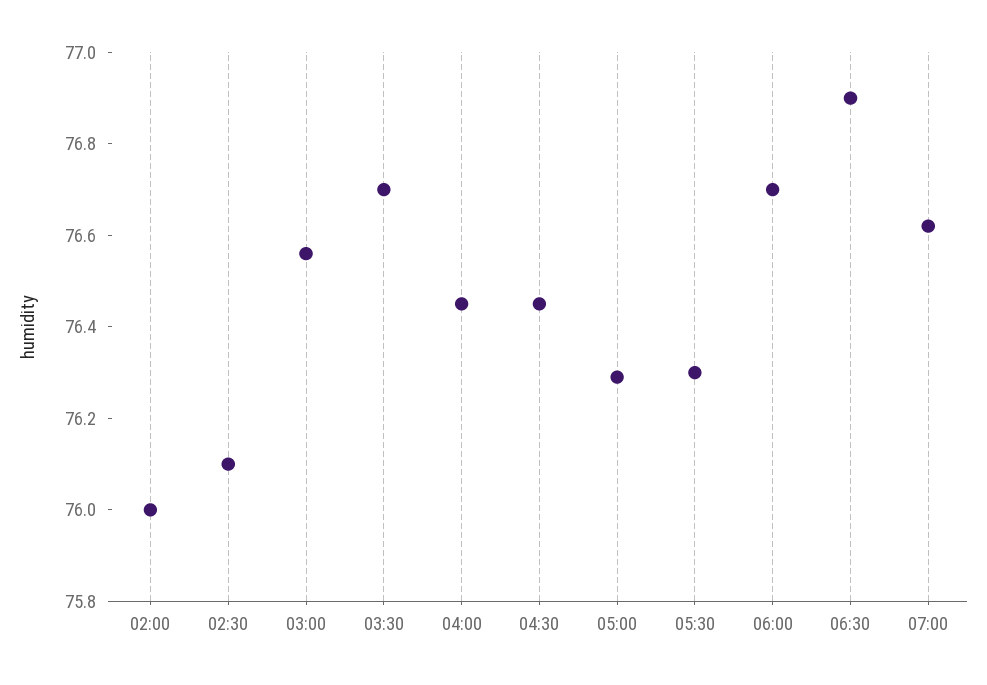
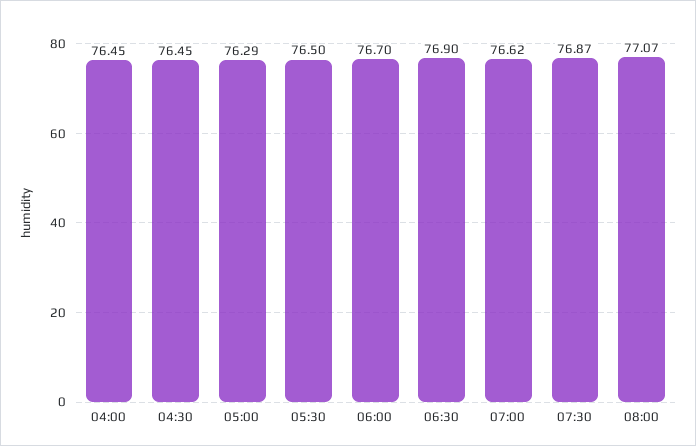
02:00: 76 -> none
02:30: 76.1 -> none
03:00: 76.55 -> none
03:30: 76.7 -> none
05:30: 76.3 -> 76.5
07:30: none -> 76.87
08:00: none -> 77.07

